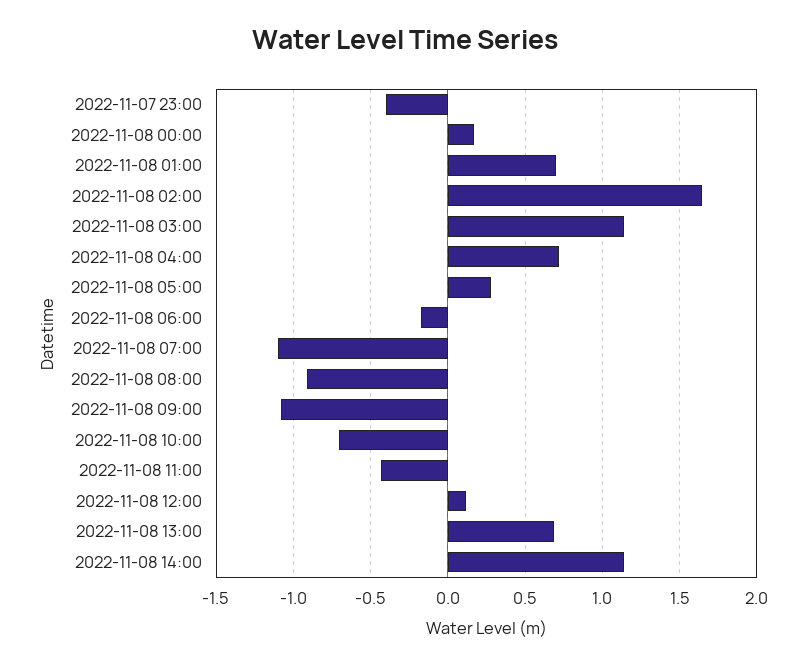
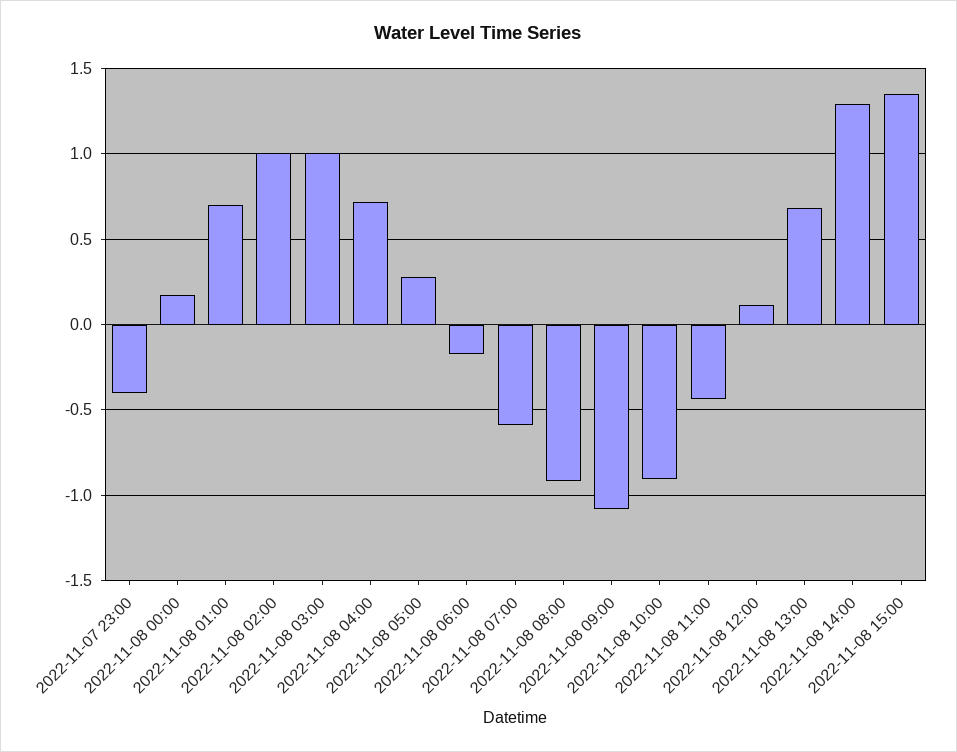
2022-11-08 02:00: 1.65 -> 1
2022-11-08 03:00: 1.15 -> 1
2022-11-08 07:00: -1.1 -> -0.6
2022-11-08 10:00: -0.7 -> -0.9
2022-11-08 14:00: 1.15 -> 1.3
2022-11-08 15:00: none -> 1.35

